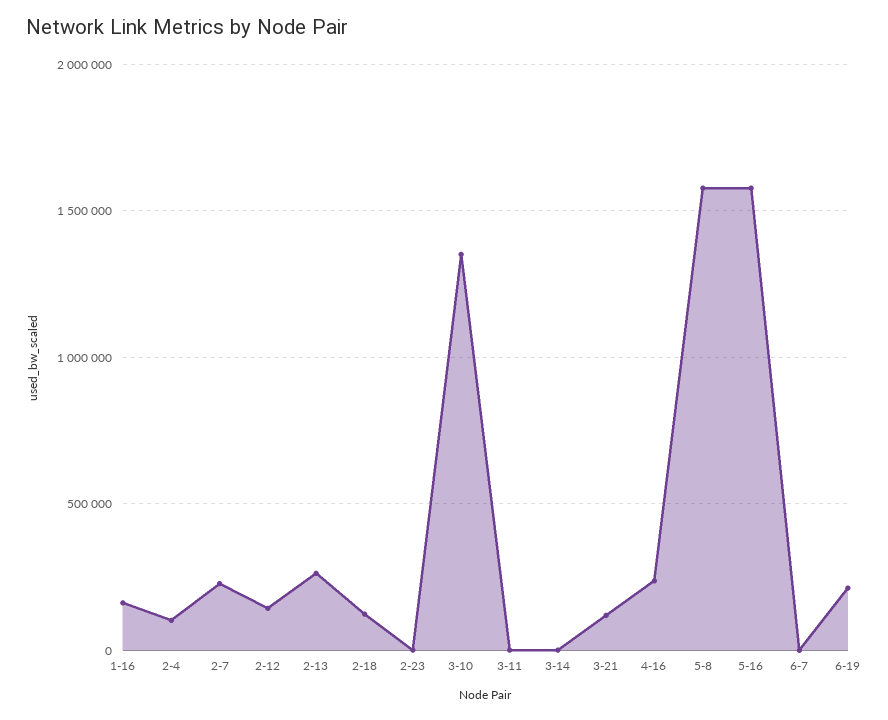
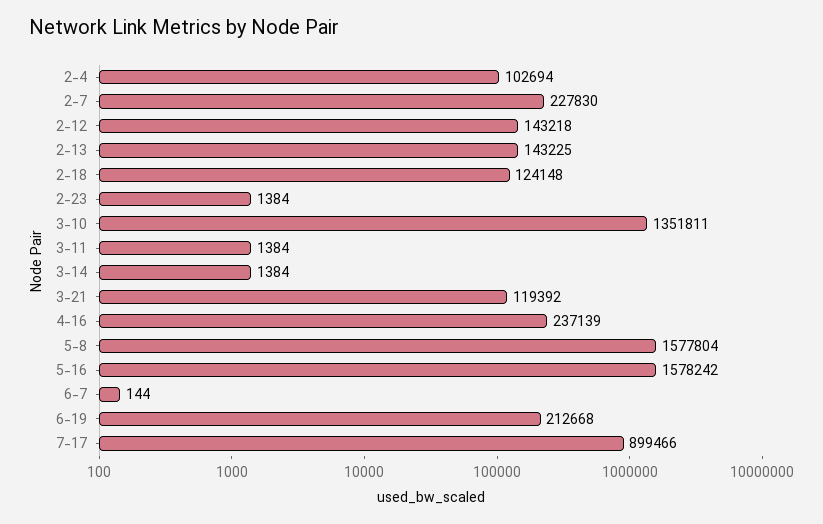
1-16: 150000 -> none
2-13: 250000 -> 143225
7-17: none -> 899466

